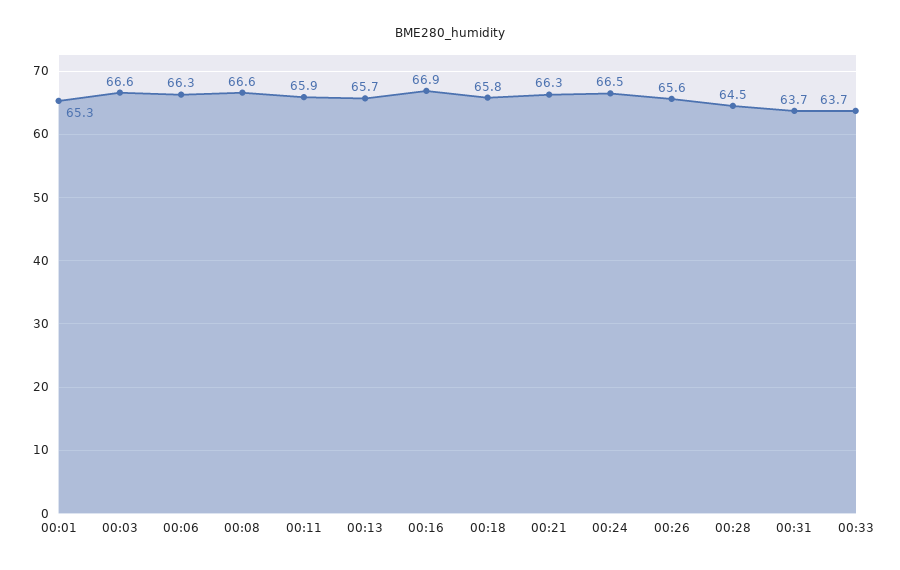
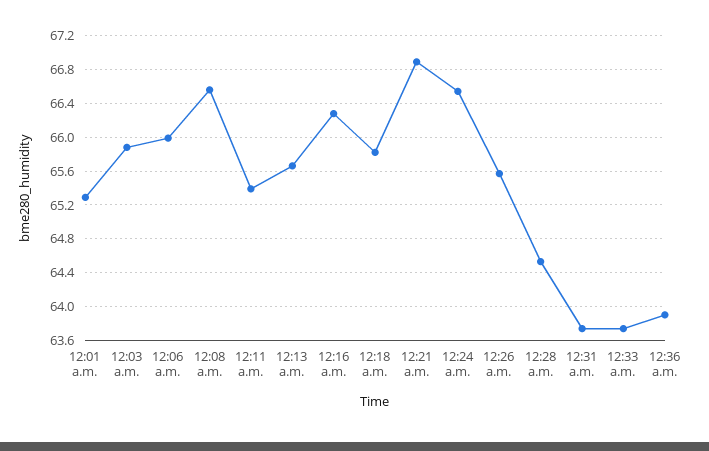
00:03: 66.6 -> 65.9
00:06: 66.3 -> 66
00:11: 65.9 -> 65.4
00:16: 66.9 -> 66.3
00:21: 66.3 -> 66.9
12:36 a.m.: none -> 63.9

